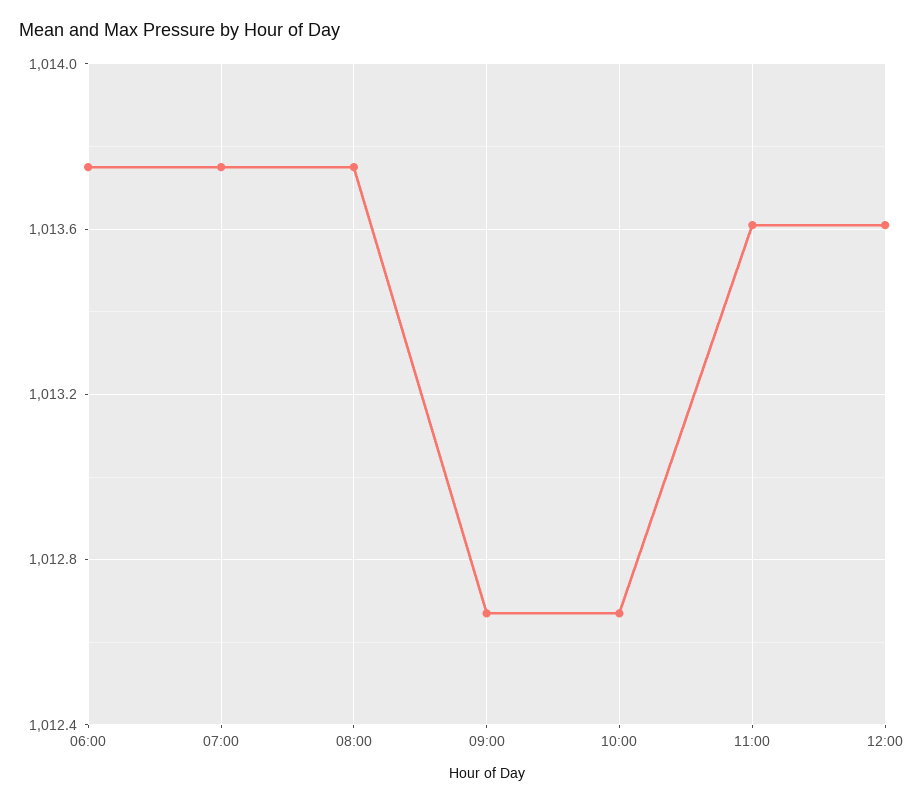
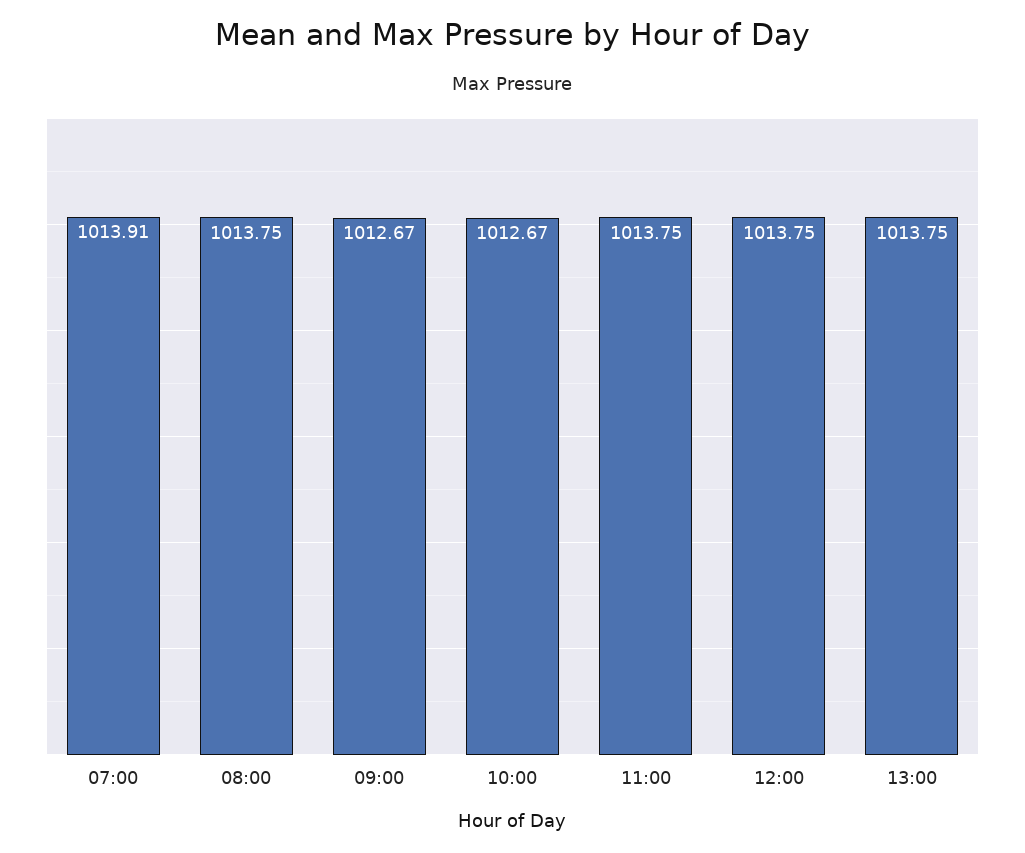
06:00: 1013.75 -> none
07:00: 1013.75 -> 1013.91
11:00: 1013.6 -> 1013.75
12:00: 1013.6 -> 1013.75
13:00: none -> 1013.75

